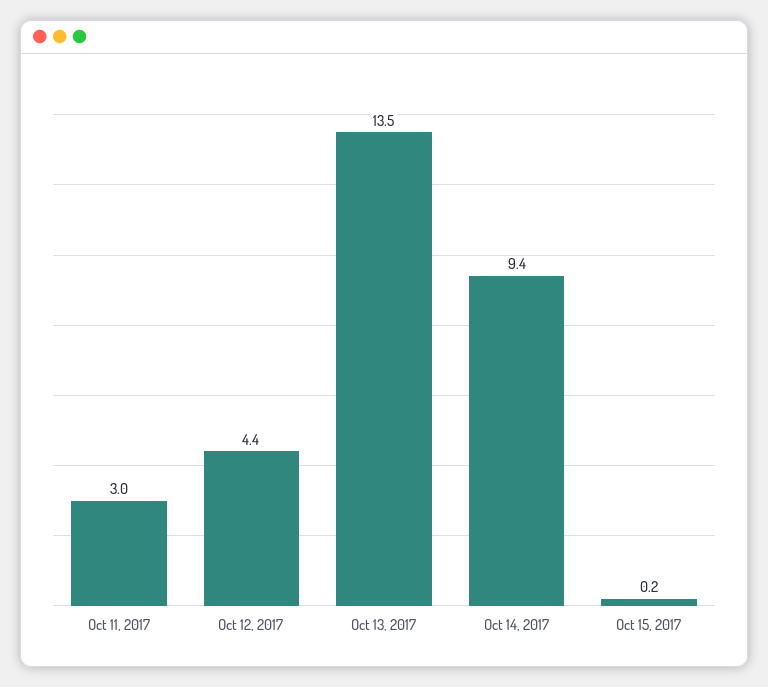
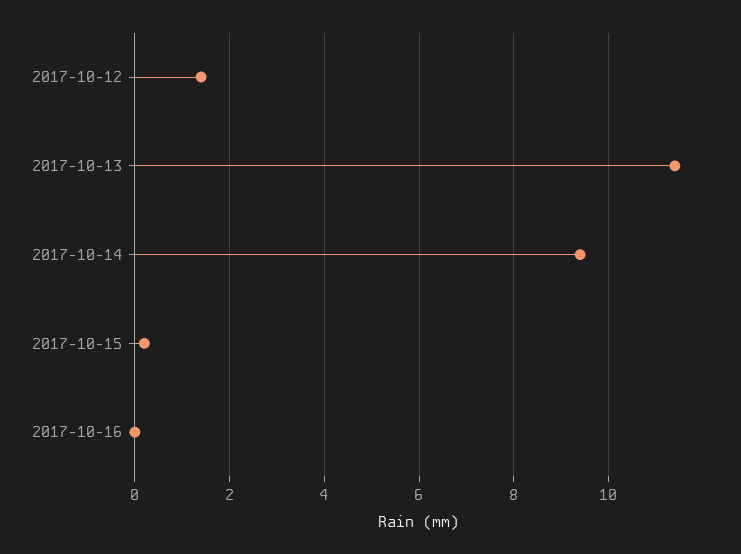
Oct 11, 2017: 3 -> none
Oct 12, 2017: 4.4 -> 1.5
Oct 13, 2017: 13.5 -> 11.5
2017-10-16: none -> 0

